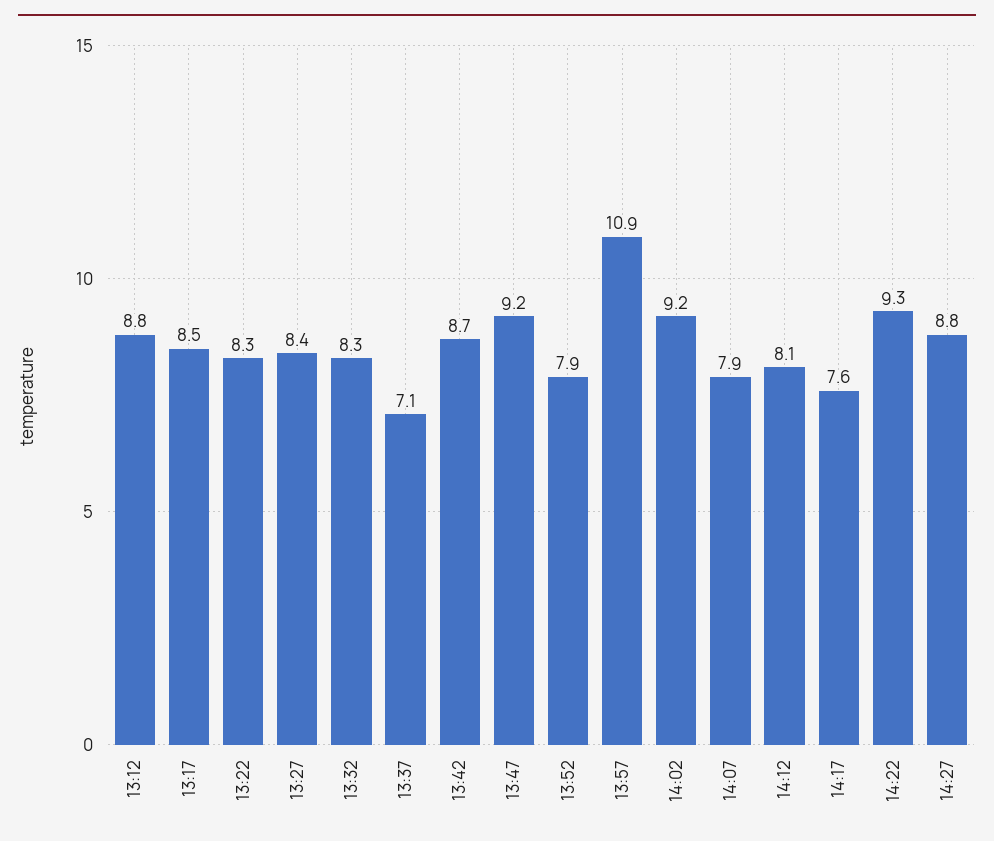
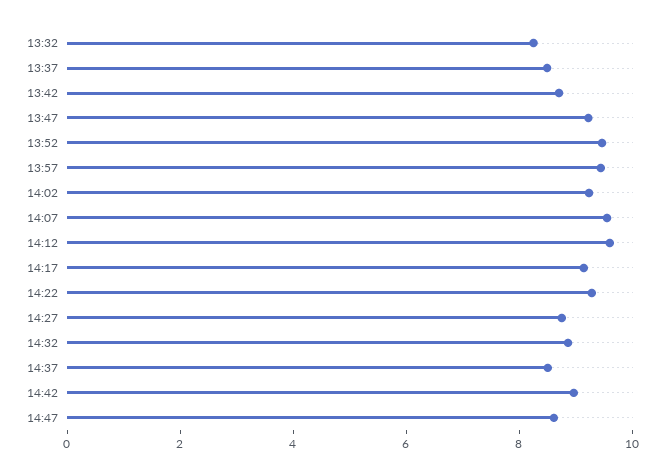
13:12: 8.8 -> none
13:17: 8.5 -> none
13:22: 8.3 -> none
13:27: 8.4 -> none
13:37: 7.1 -> 8.5
13:52: 7.9 -> 9.5
13:57: 10.9 -> 9.5
14:07: 7.9 -> 9.5
14:12: 8.1 -> 9.5
14:17: 7.6 -> 9
14:32: none -> 9
14:37: none -> 8.5
14:42: none -> 9
14:47: none -> 8.5

